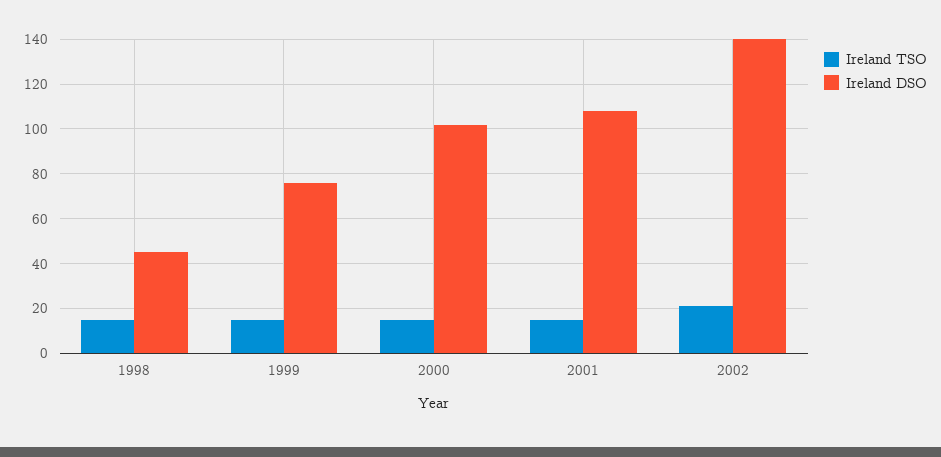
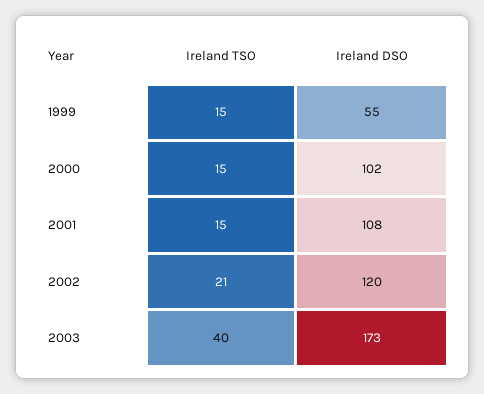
Ireland TSO, 1998: 15 -> none
Ireland DSO, 1998: 45 -> none
Ireland DSO, 1999: 75 -> 55
Ireland DSO, 2002: 140 -> 120
Ireland TSO, 2003: none -> 40
Ireland DSO, 2003: none -> 173

